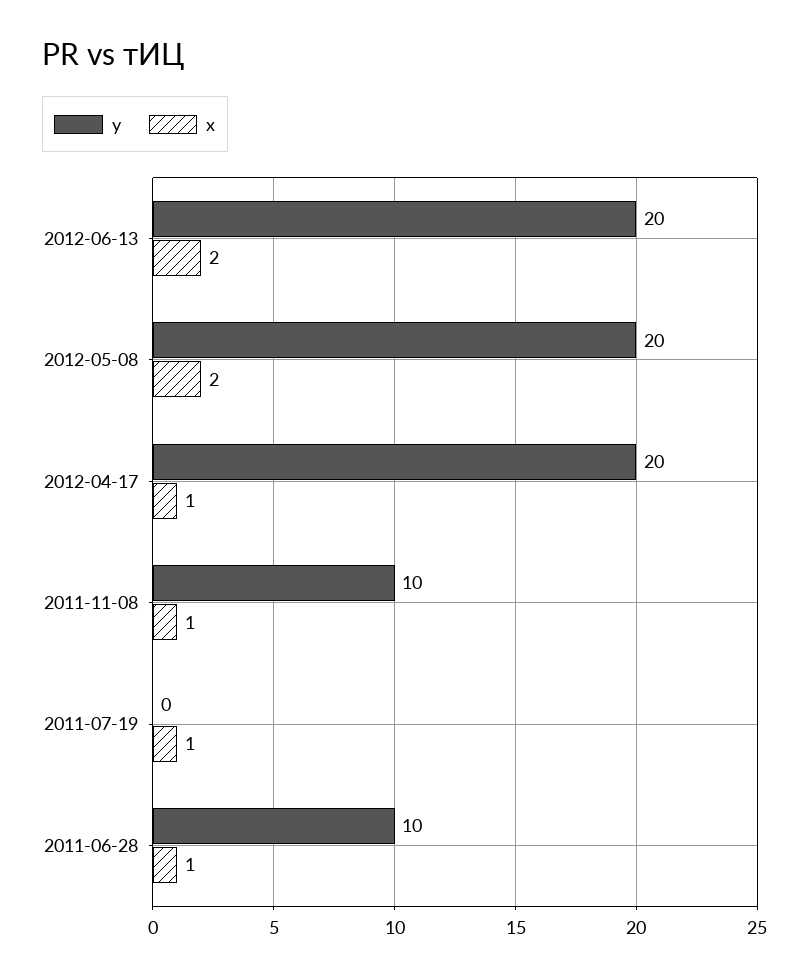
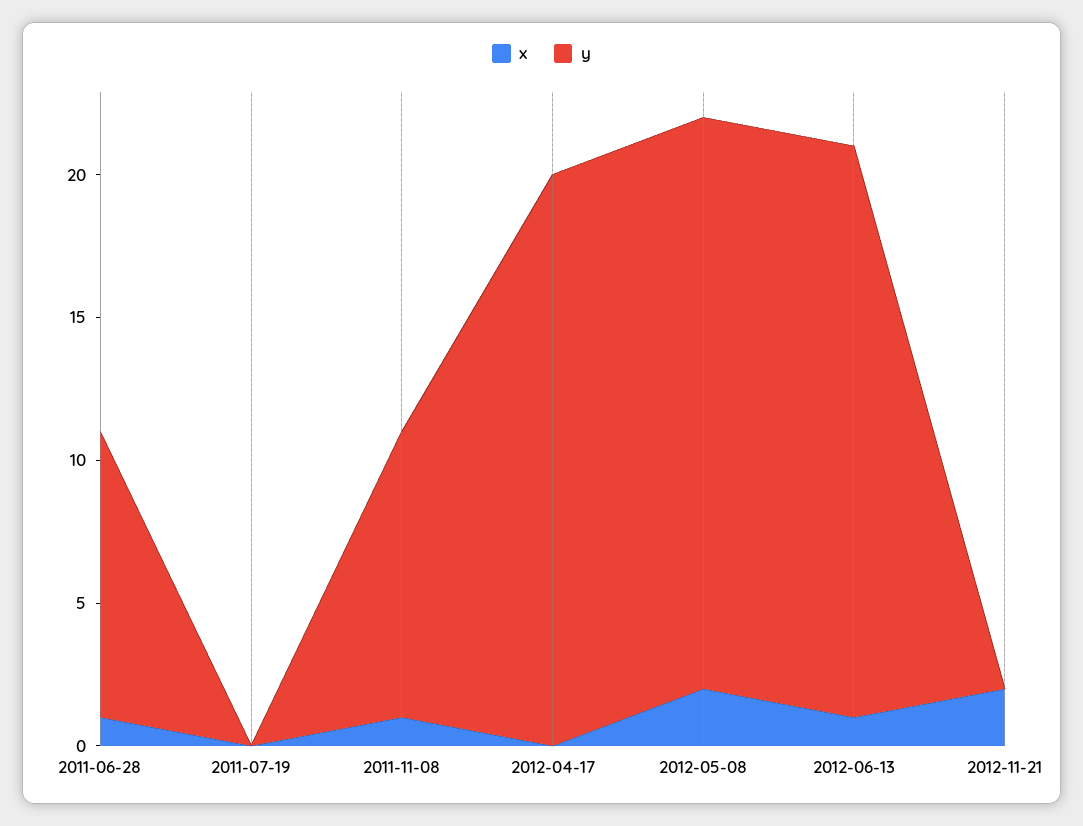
x, 2012-06-13: 2 -> 1
x, 2012-04-17: 1 -> 0
x, 2011-07-19: 1 -> 0
x, 2012-11-21: none -> 2
y, 2012-11-21: none -> 0

